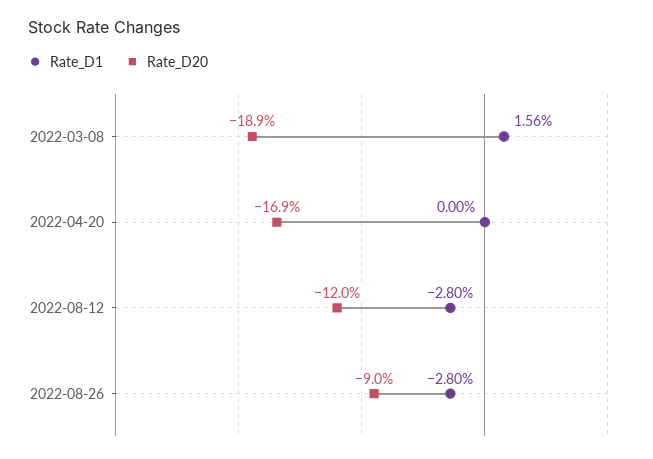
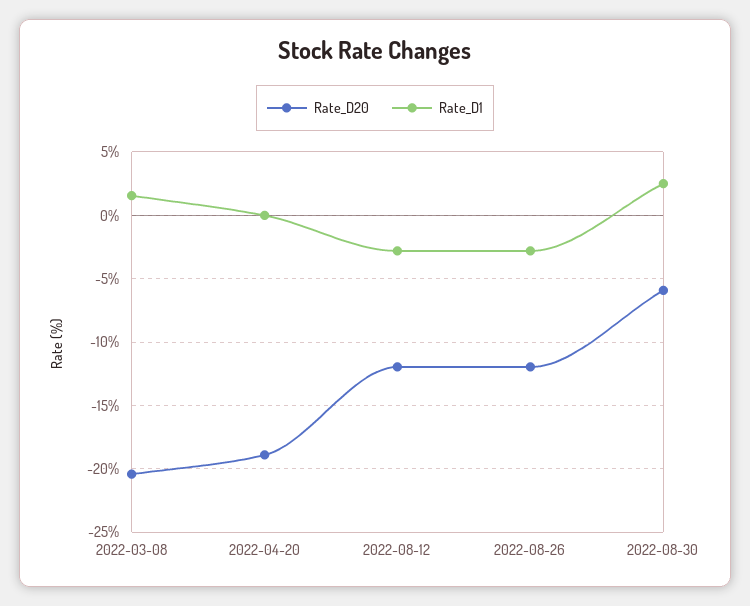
Rate_D20, 2022-03-08: -18.9 -> -20.5
Rate_D20, 2022-04-20: -16.9 -> -19
Rate_D20, 2022-08-26: -9 -> -12
Rate_D20, 2022-08-30: none -> -6
Rate_D1, 2022-08-30: none -> 2.5

